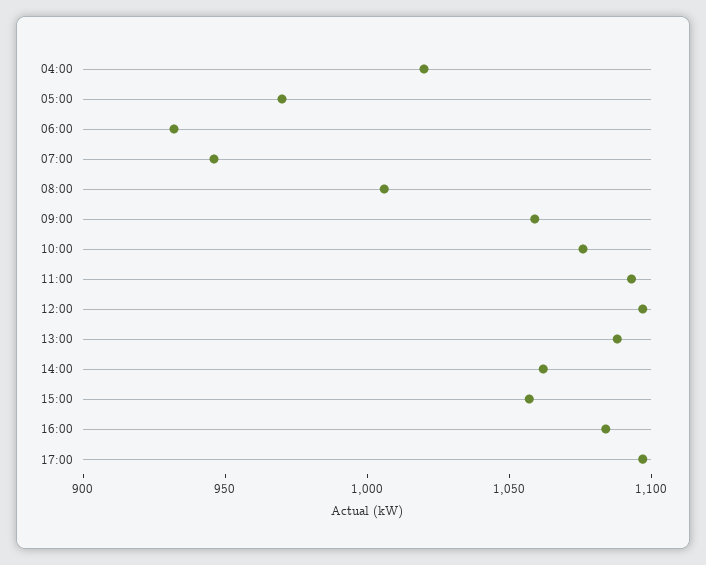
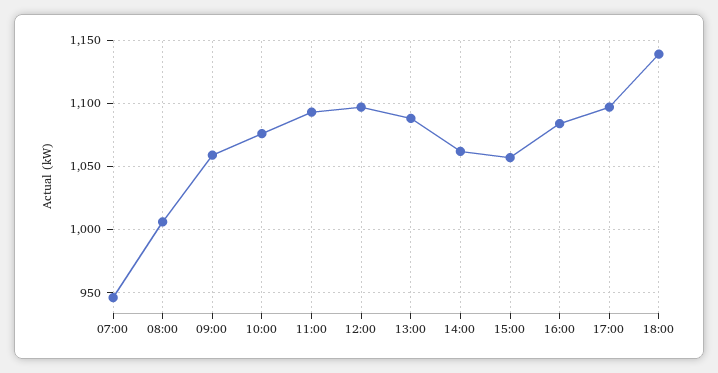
04:00: 1020 -> none
05:00: 970 -> none
06:00: 930 -> none
18:00: none -> 1140

